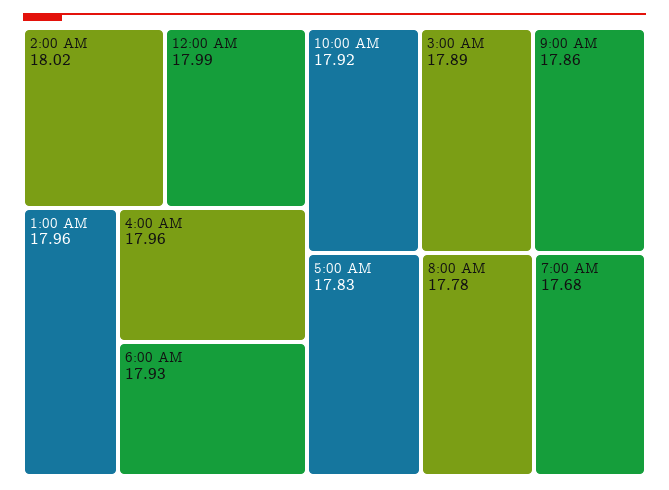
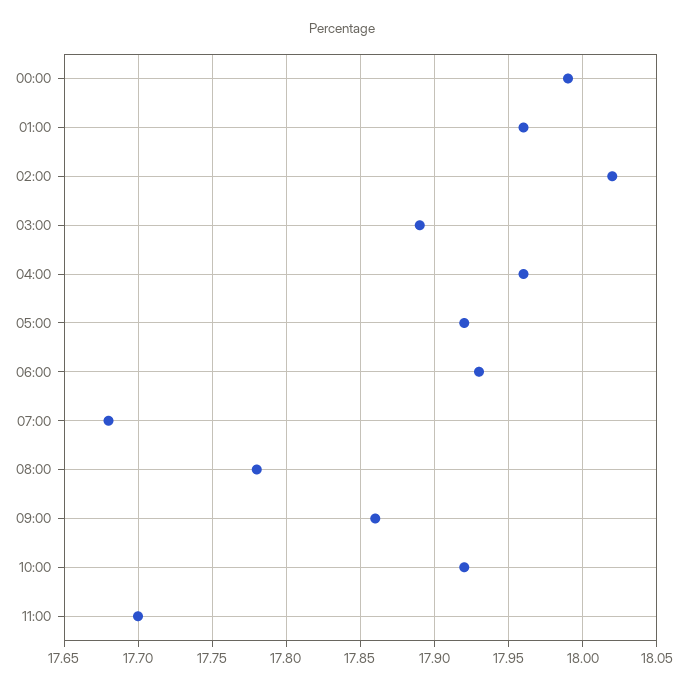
5:00 AM: 17.83 -> 17.92
11:00: none -> 17.7

